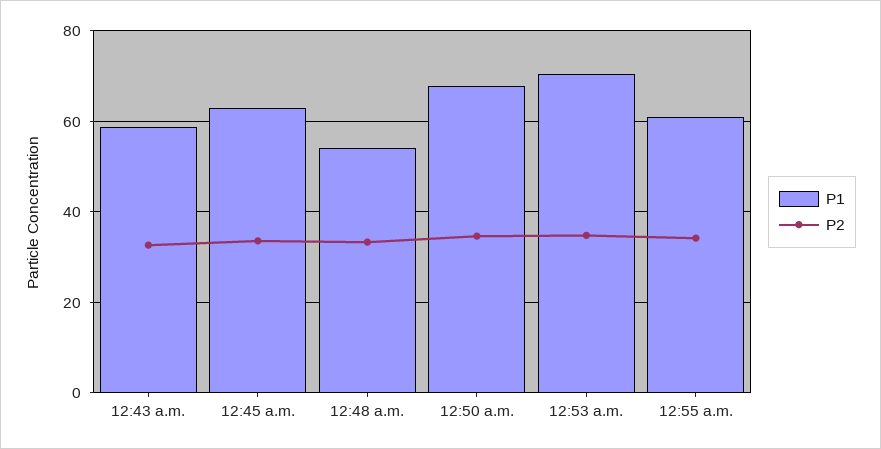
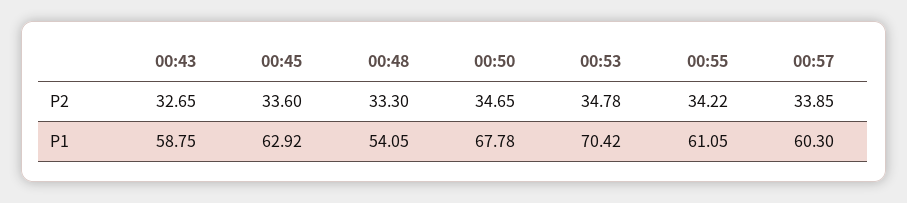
P2, 00:57: none -> 33.85
P1, 00:57: none -> 60.3

